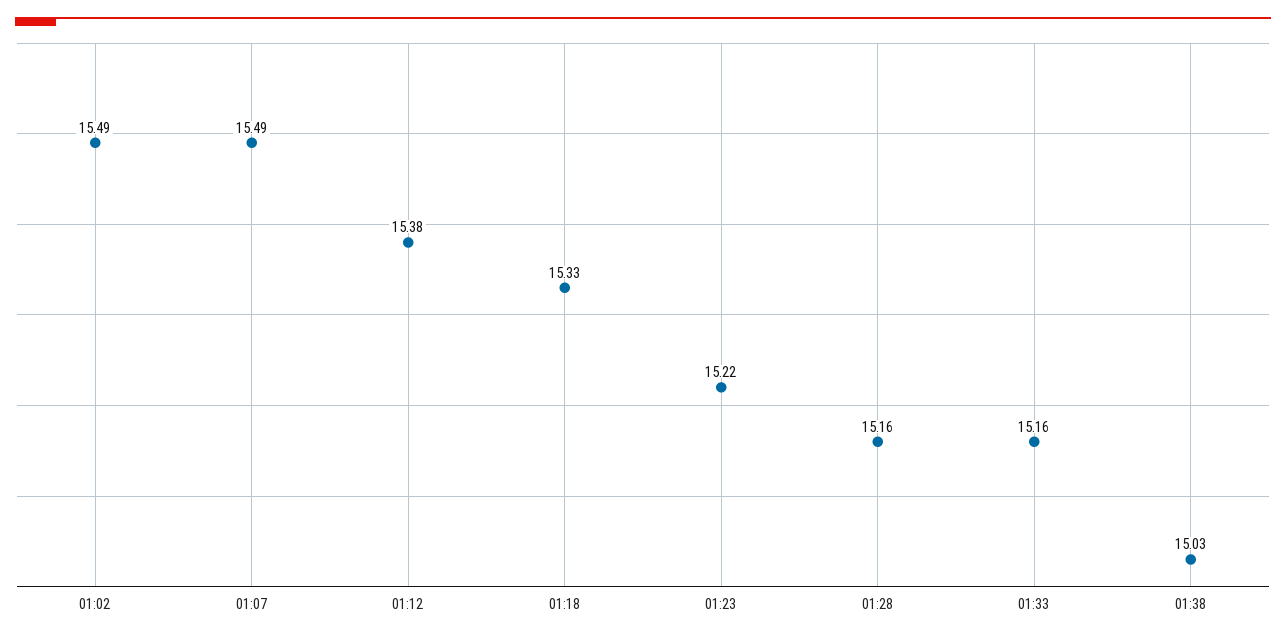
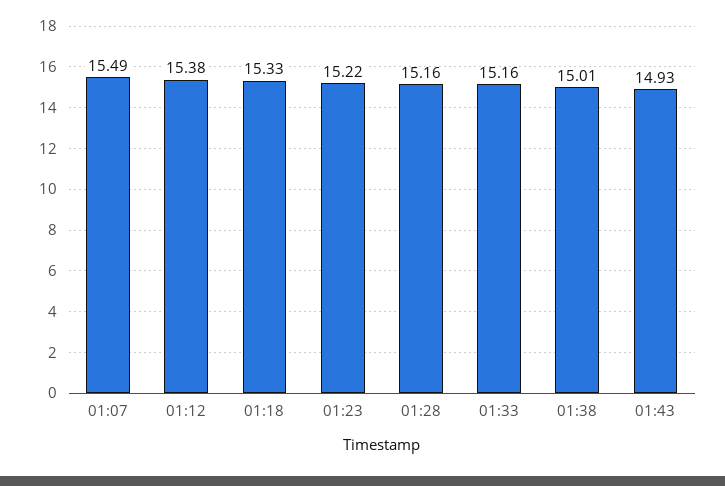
01:02: 15.49 -> none
01:38: 15.03 -> 15.01
01:43: none -> 14.93

